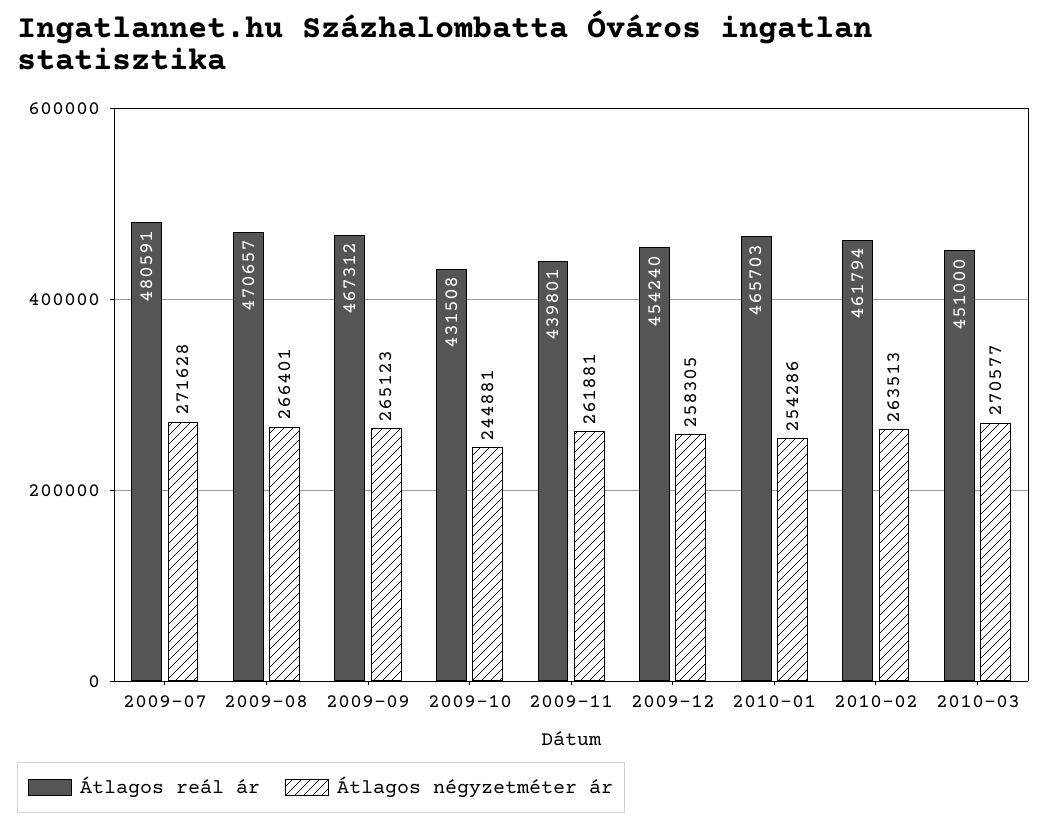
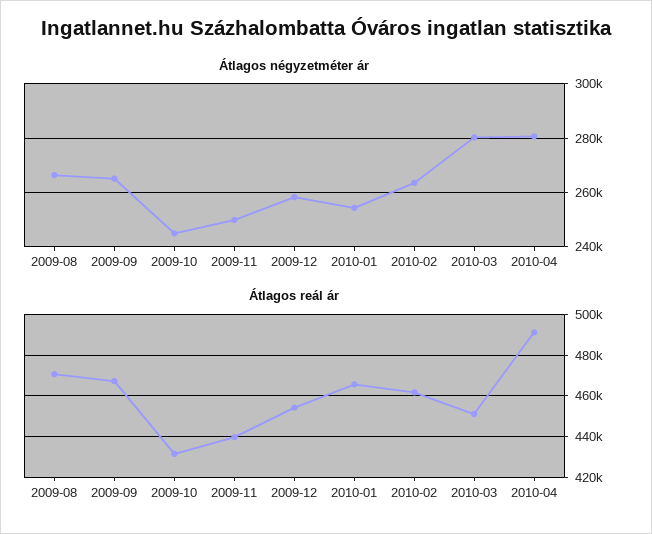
Átlagos reál ár, 2009-07: 480591 -> none
Átlagos négyzetméter ár, 2009-07: 271628 -> none
Átlagos négyzetméter ár, 2009-11: 261881 -> 250000
Átlagos négyzetméter ár, 2010-03: 270577 -> 280000
Átlagos négyzetméter ár, 2010-04: none -> 280000
Átlagos reál ár, 2010-04: none -> 490000

